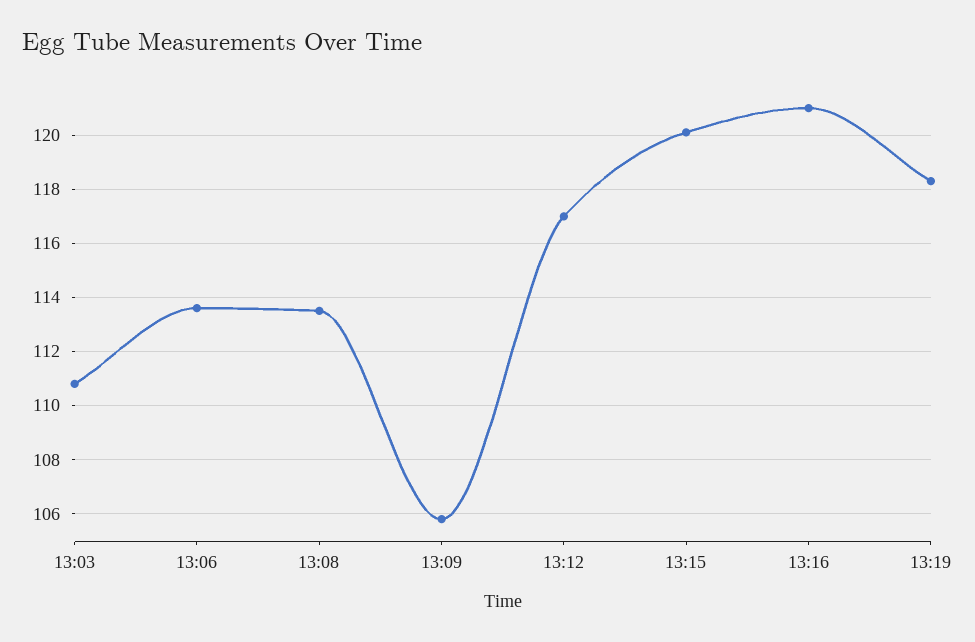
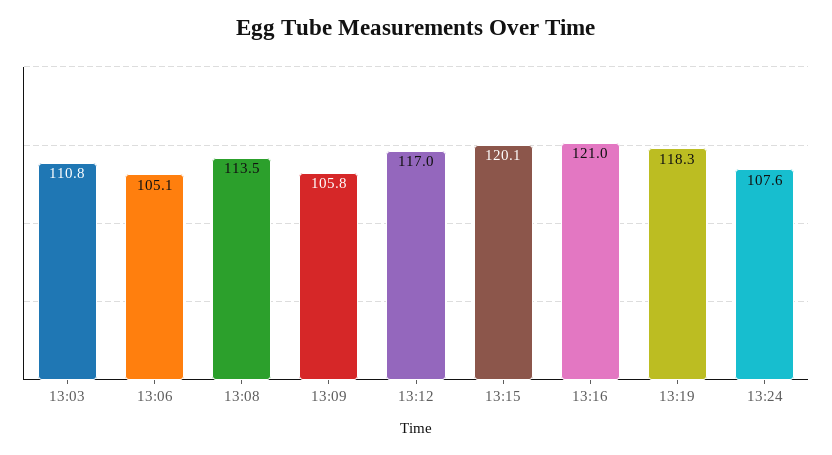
13:06: 113.5 -> 105.1
13:24: none -> 107.6

